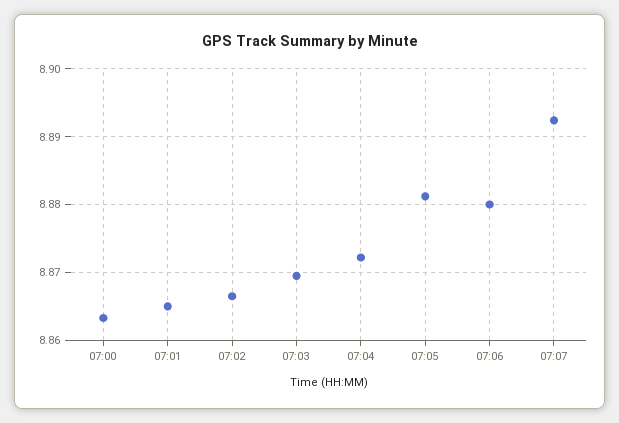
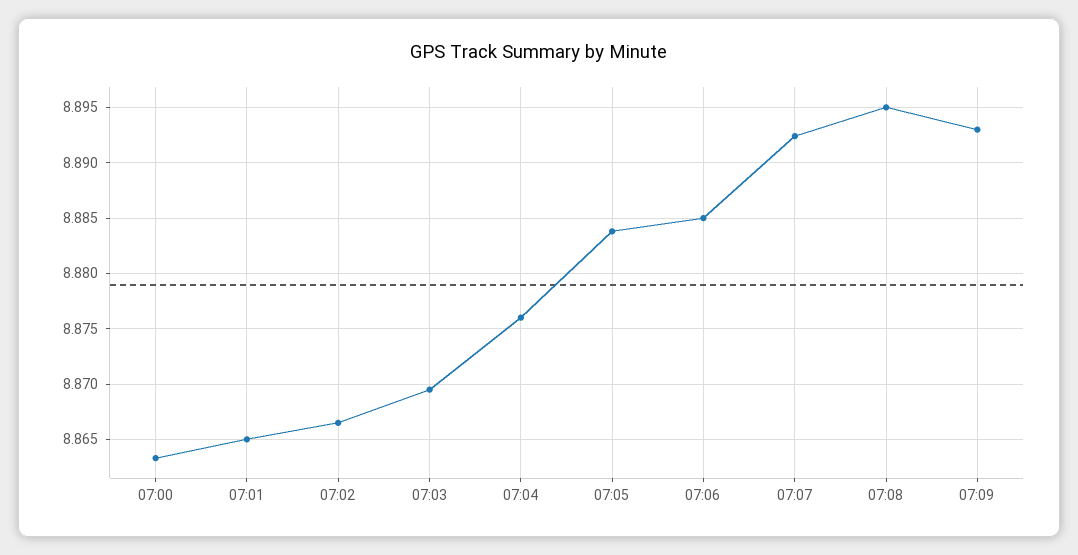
07:04: 8.872 -> 8.876
07:05: 8.881 -> 8.884
07:06: 8.88 -> 8.885
07:08: none -> 8.895
07:09: none -> 8.893

